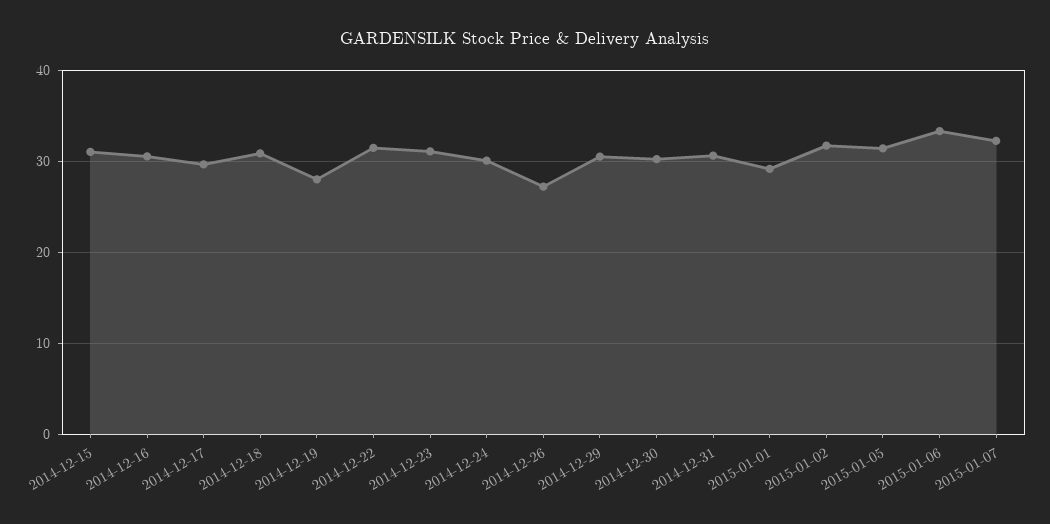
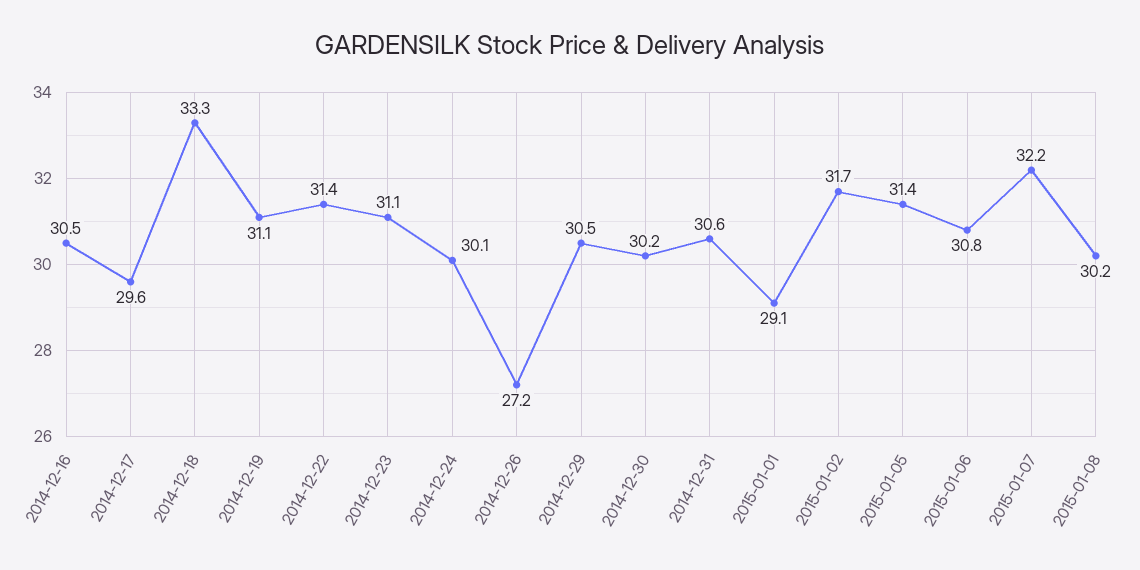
2014-12-15: 31 -> none
2014-12-18: 31 -> 33.3
2014-12-19: 28 -> 31.1
2015-01-06: 33 -> 30.8
2015-01-08: none -> 30.2

